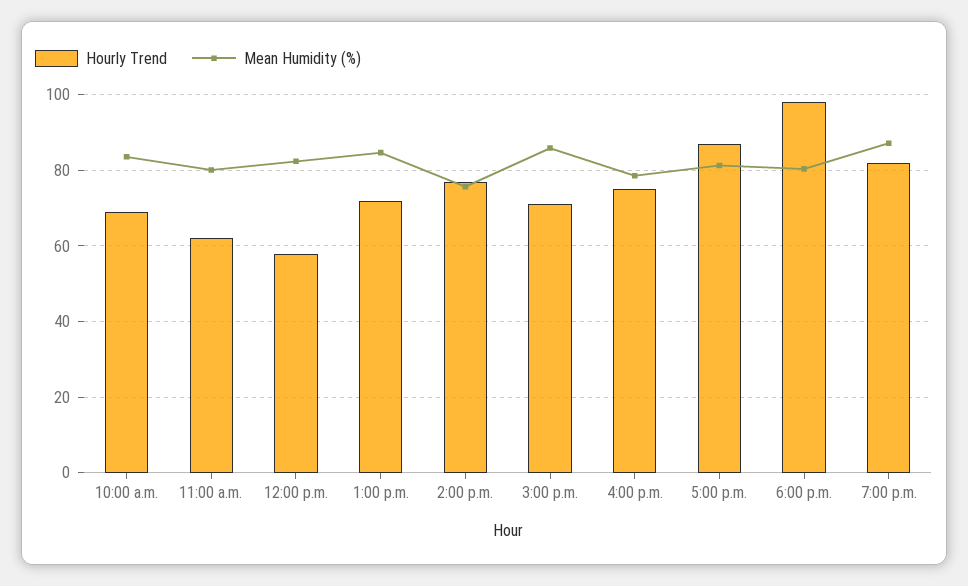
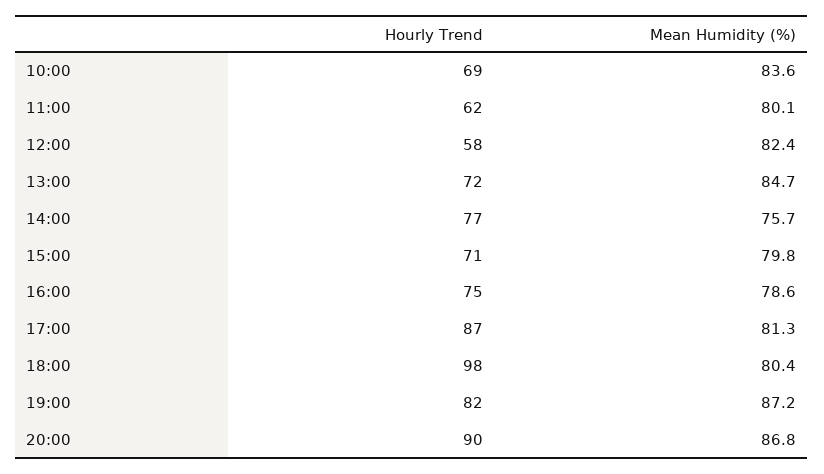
Mean Humidity (%), 3:00 p.m.: 86 -> 79.8
Hourly Trend, 20:00: none -> 90
Mean Humidity (%), 20:00: none -> 86.8

